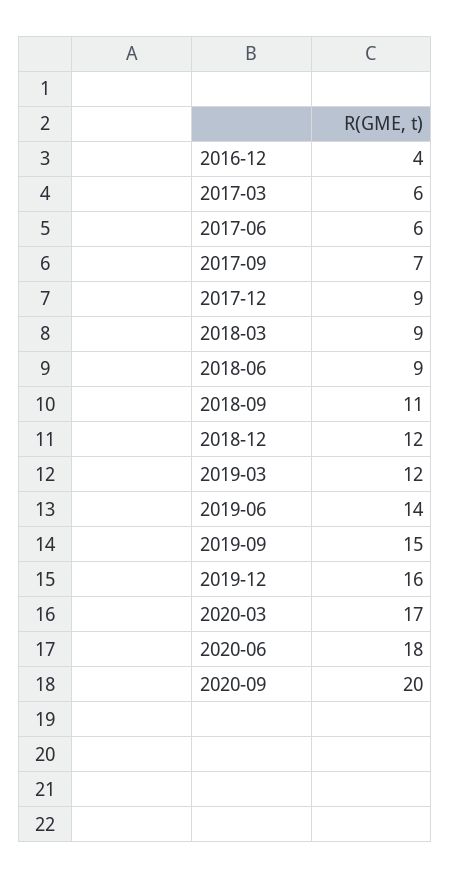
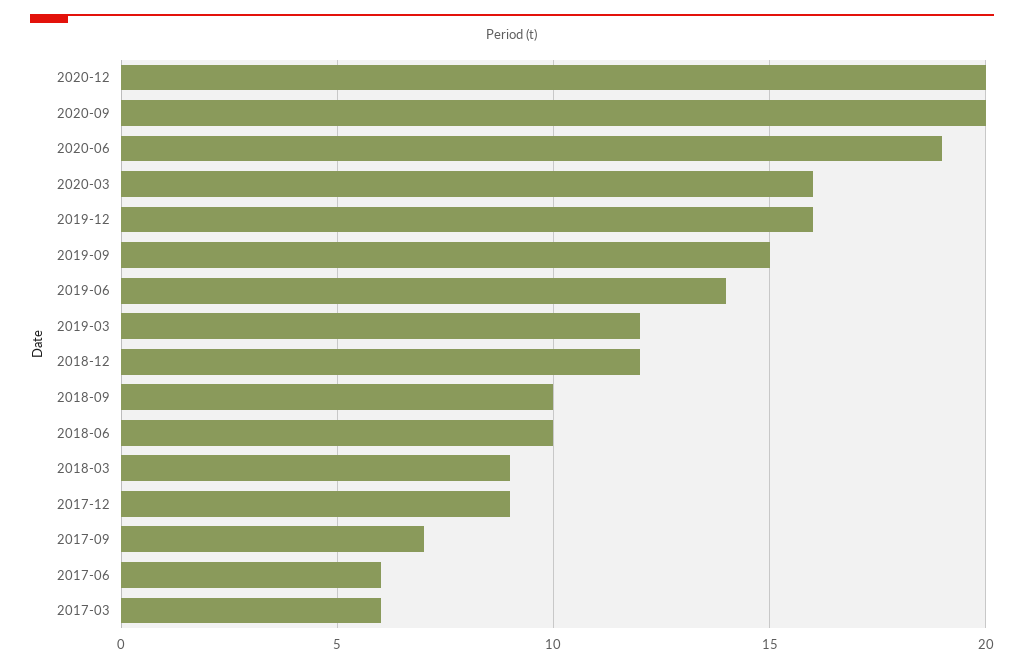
2016-12: 4 -> none
2018-06: 9 -> 10
2018-09: 11 -> 10
2020-03: 17 -> 16
2020-06: 18 -> 19
2020-12: none -> 20

